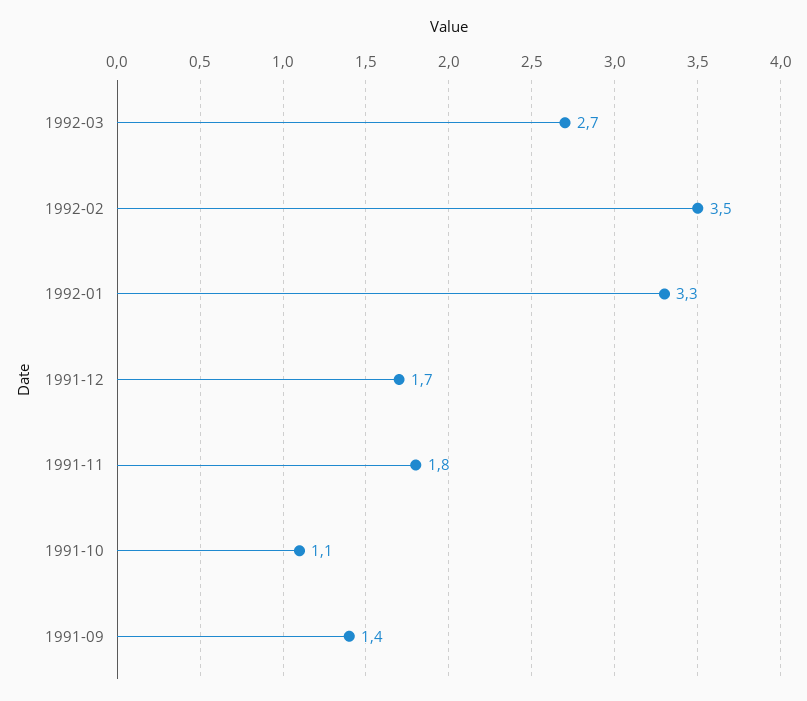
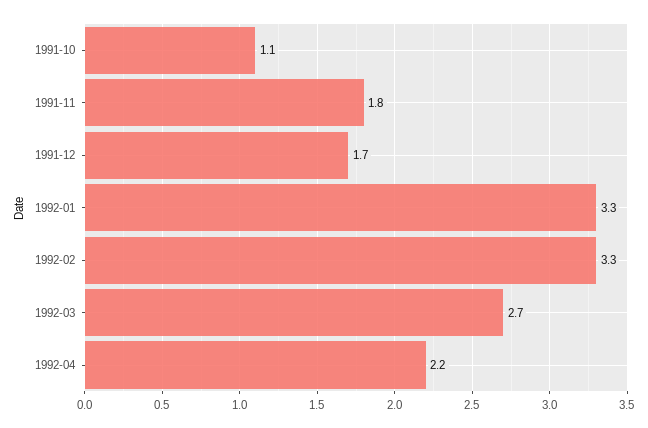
1992-02: 3.5 -> 3.3
1991-09: 1.4 -> none
1992-04: none -> 2.2

